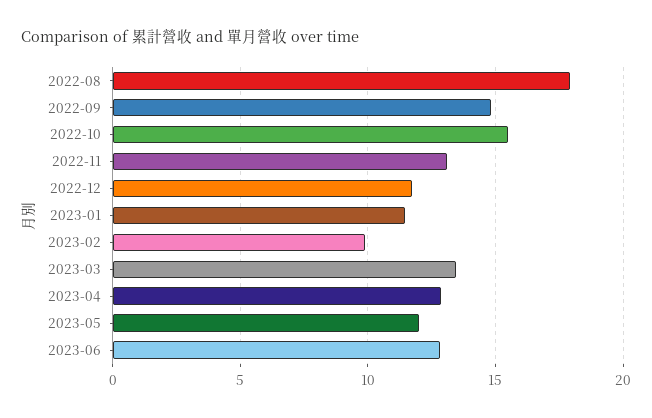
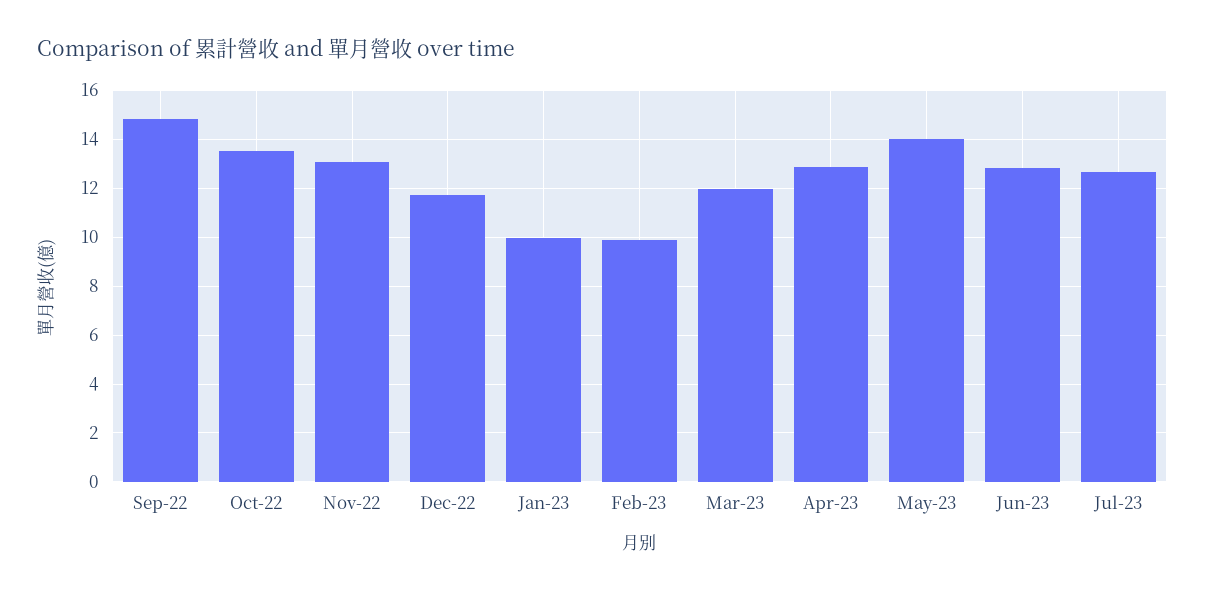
2022-08: 18 -> none
2022-10: 15.5 -> 13.5
2023-01: 11.5 -> 10
2023-03: 13.5 -> 12
2023-05: 12 -> 14
Jul-23: none -> 12.75

